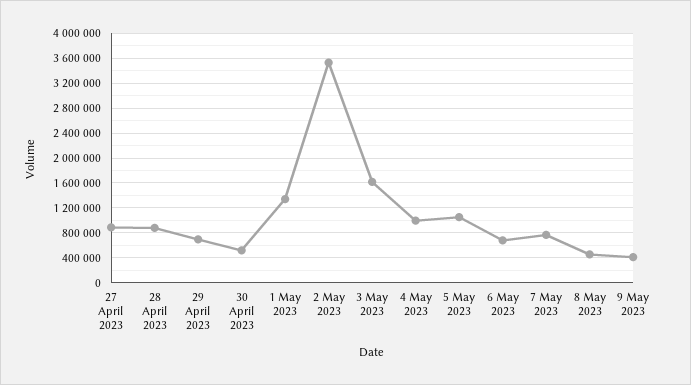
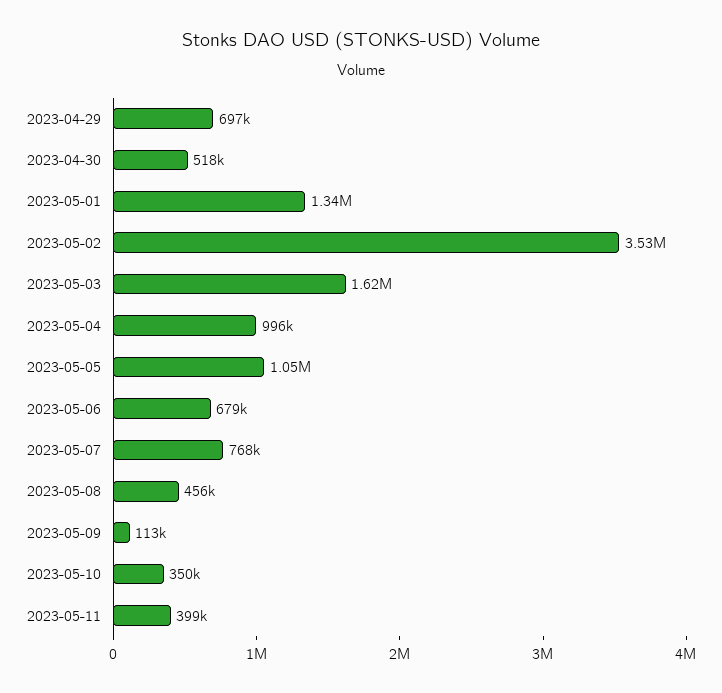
27 April 2023: 900000 -> none
28 April 2023: 900000 -> none
9 May 2023: 400000 -> 113000
2023-05-10: none -> 350000
2023-05-11: none -> 399000

